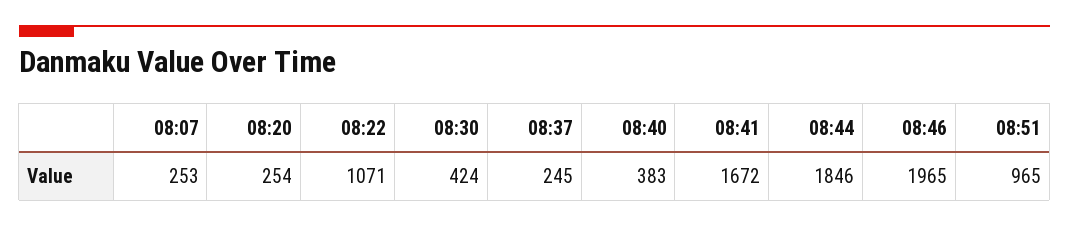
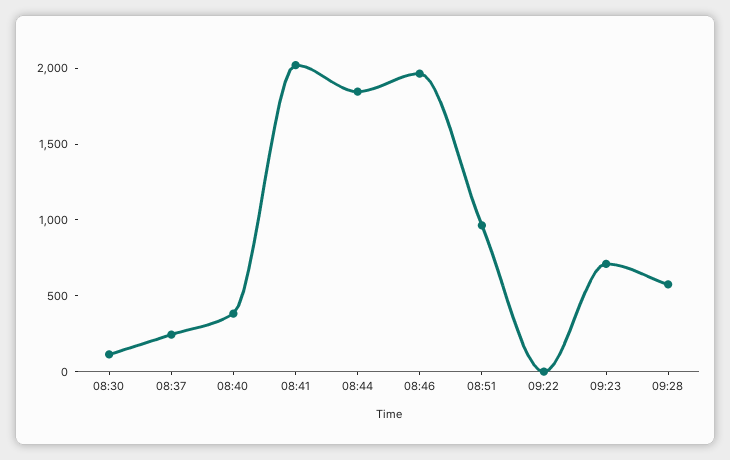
08:07: 253 -> none
08:20: 254 -> none
08:22: 1071 -> none
08:30: 424 -> 100
08:41: 1672 -> 2000
09:22: none -> 0
09:23: none -> 700
09:28: none -> 600

